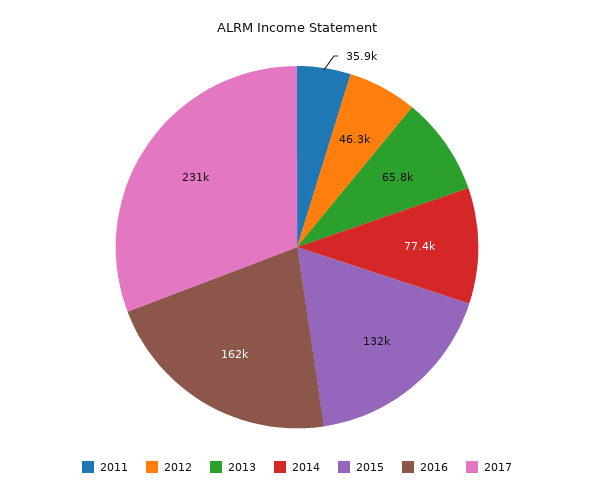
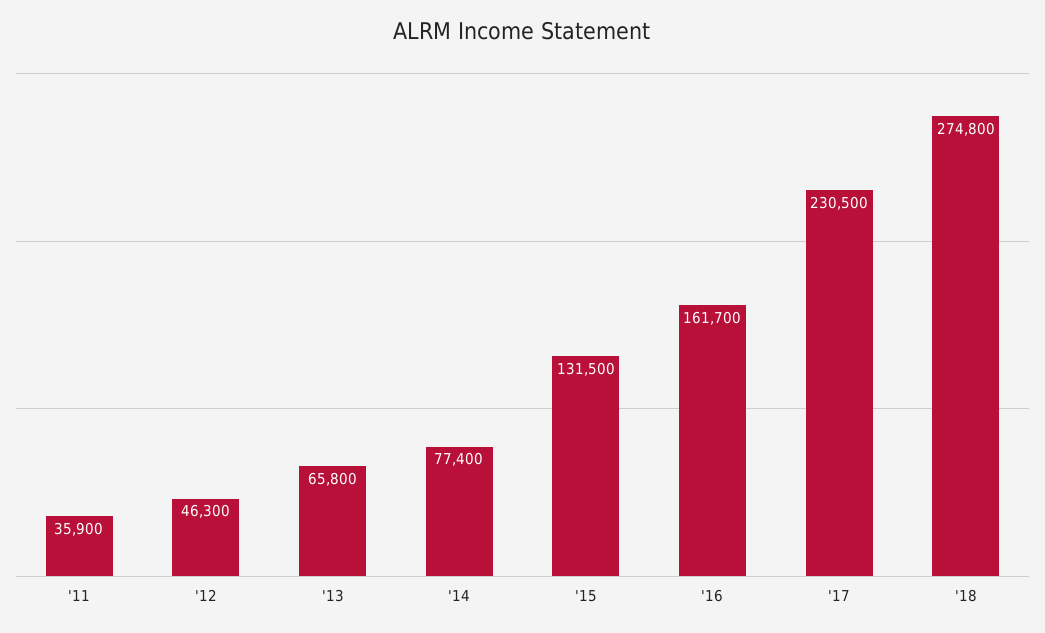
'18: none -> 274800

